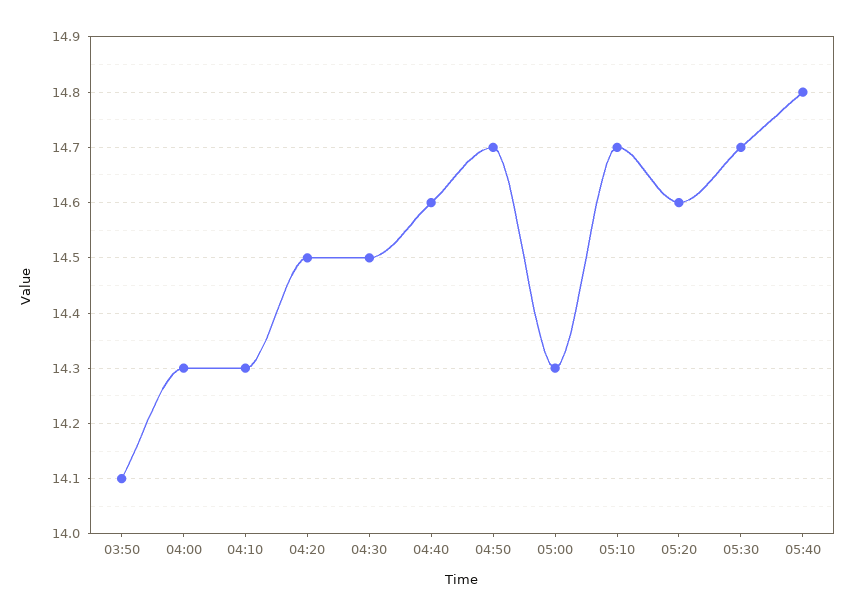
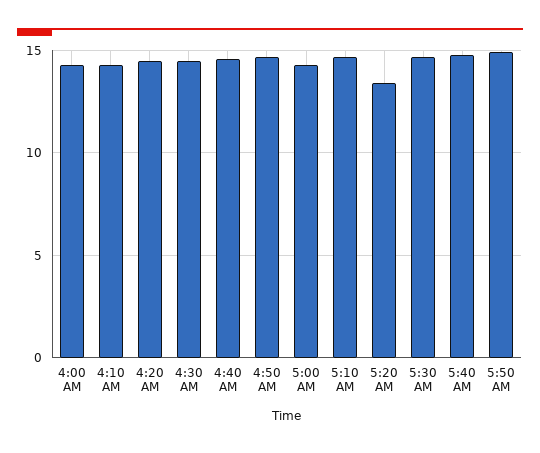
03:50: 14.1 -> none
05:20: 14.6 -> 13.5
5:50 AM: none -> 15

